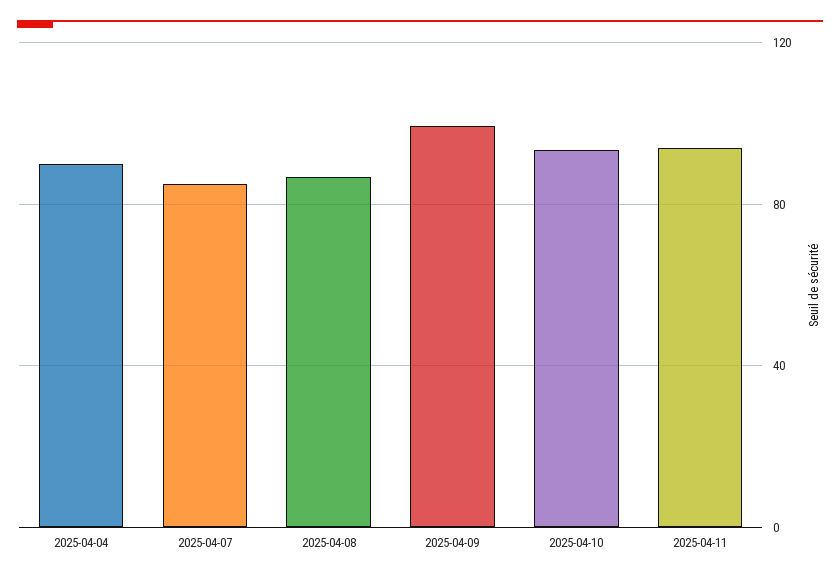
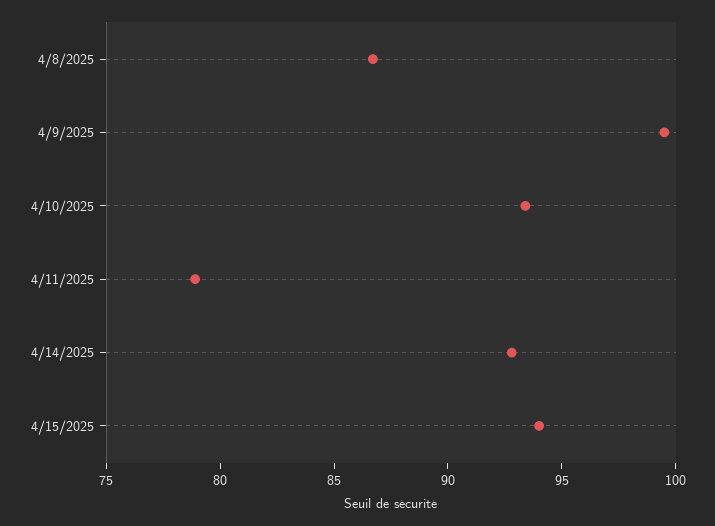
2025-04-04: 90 -> none
2025-04-07: 85 -> none
2025-04-11: 95 -> 79
4/14/2025: none -> 93
4/15/2025: none -> 94

